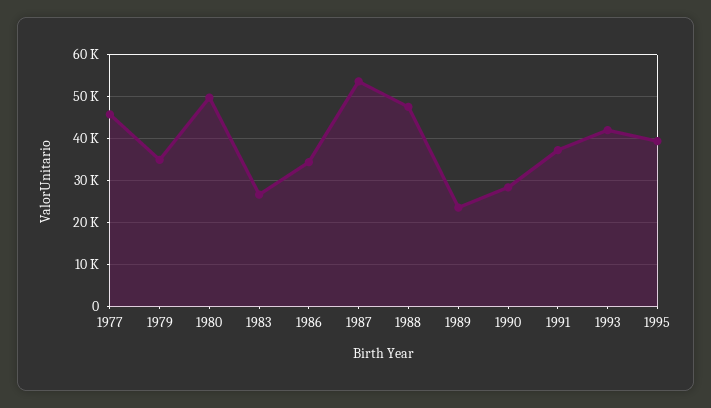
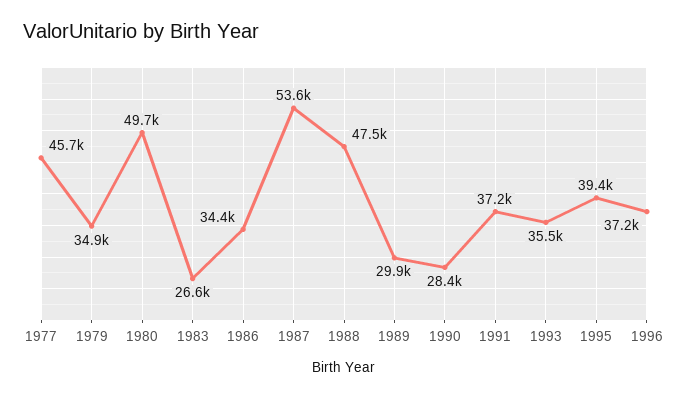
1989: 24000 -> 29900
1993: 42000 -> 35500
1996: none -> 37200

